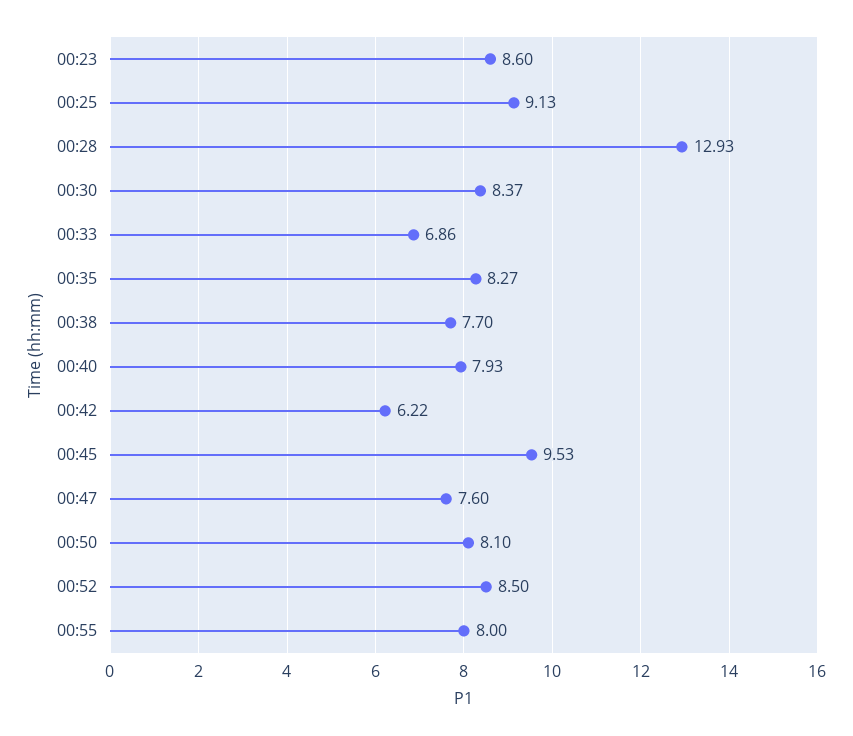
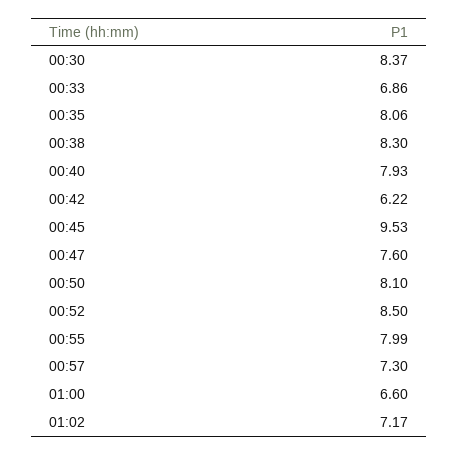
00:23: 8.6 -> none
00:25: 9.13 -> none
00:28: 12.93 -> none
00:35: 8.27 -> 8.06
00:38: 7.7 -> 8.3
00:55: 8 -> 7.99
00:57: none -> 7.3
01:00: none -> 6.6
01:02: none -> 7.17

